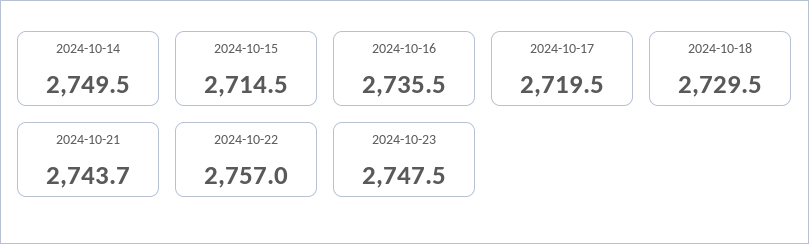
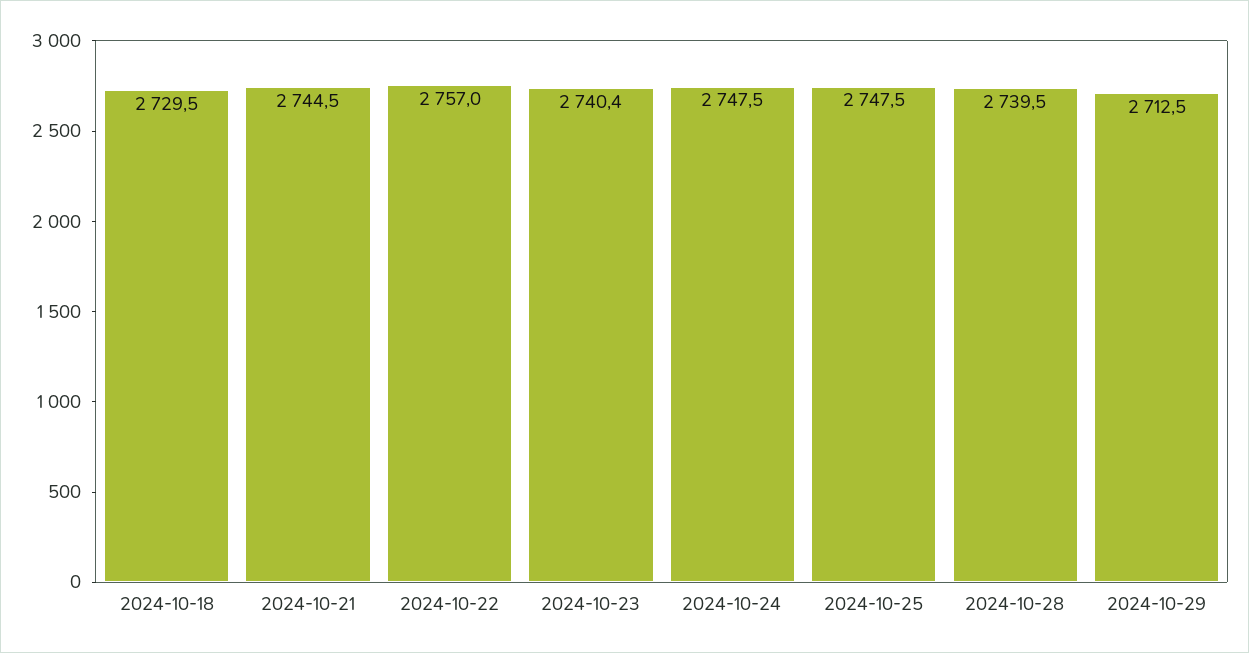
2024-10-14: 2749.5 -> none
2024-10-15: 2714.5 -> none
2024-10-16: 2735.5 -> none
2024-10-17: 2719.5 -> none
2024-10-21: 2743.7 -> 2744.5
2024-10-23: 2747.5 -> 2740.4
2024-10-24: none -> 2747.5
2024-10-25: none -> 2747.5
2024-10-28: none -> 2739.5
2024-10-29: none -> 2712.5

